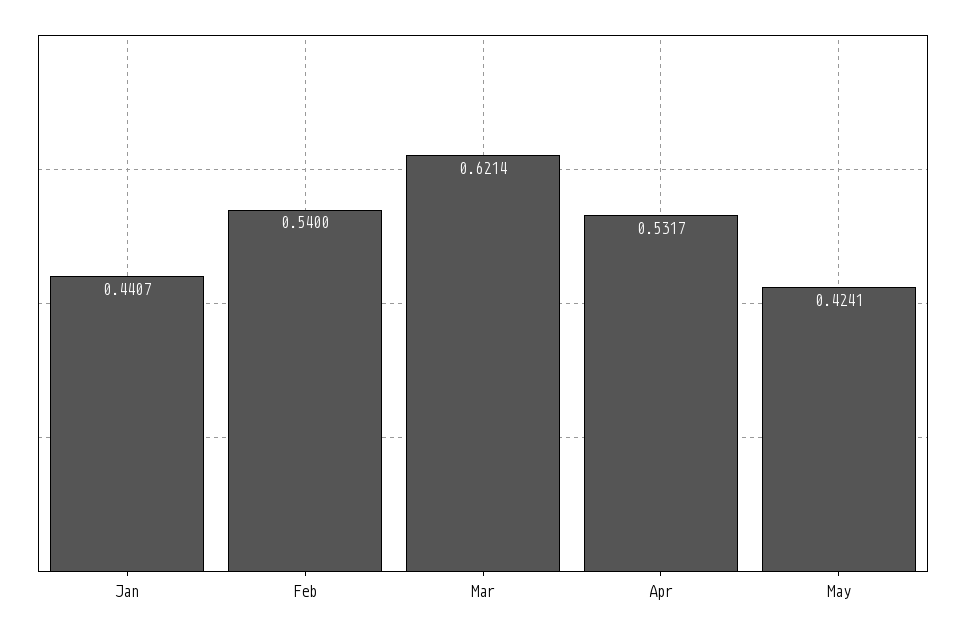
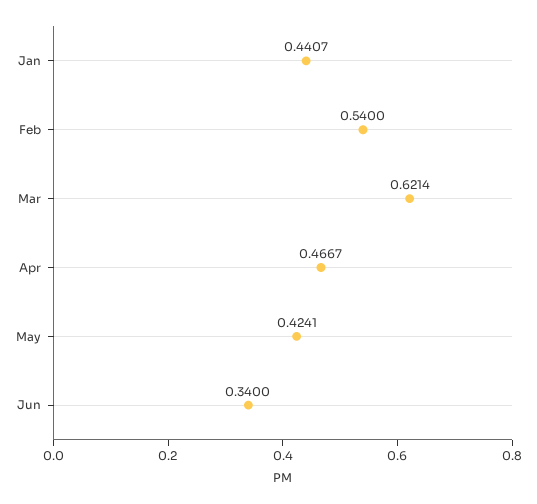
Apr: 0.5317 -> 0.4667
Jun: none -> 0.34

